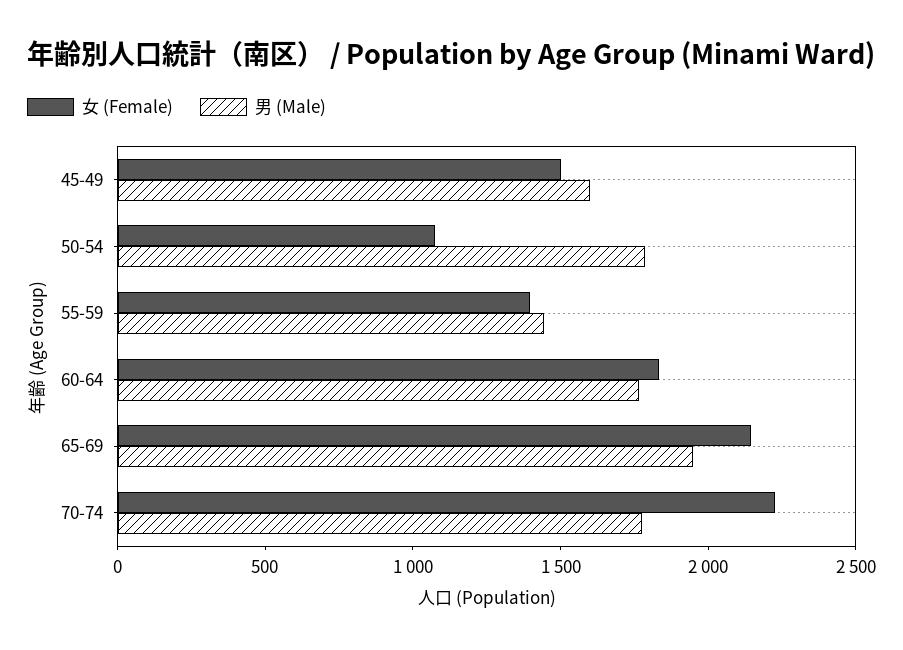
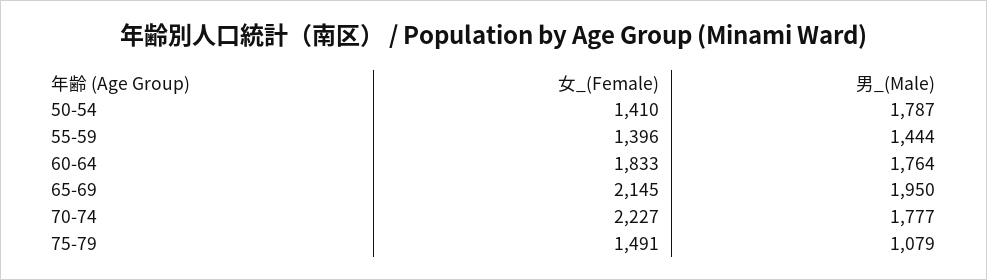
女 (Female), 45-49: 1500 -> none
男 (Male), 45-49: 1600 -> none
女 (Female), 50-54: 1100 -> 1410
女 (Female), 75-79: none -> 1491
男 (Male), 75-79: none -> 1079

